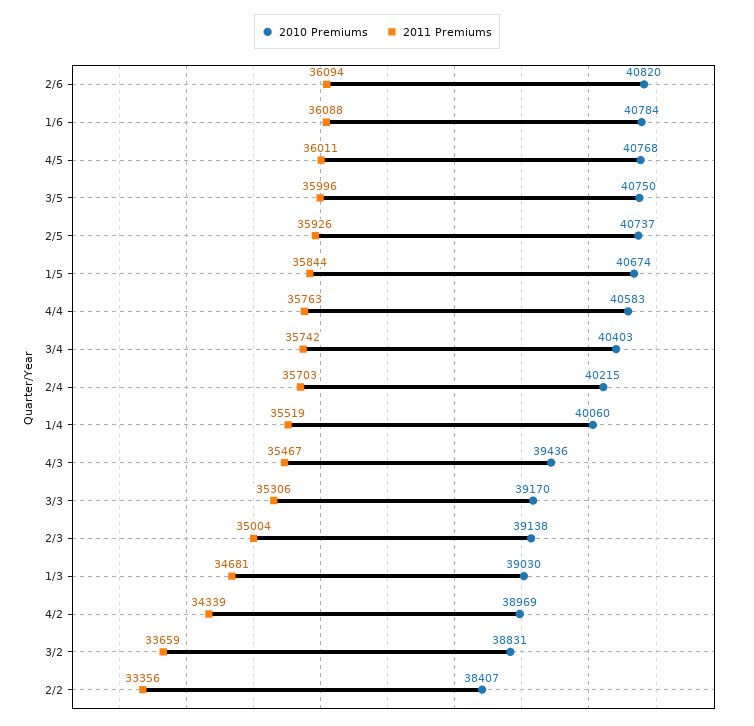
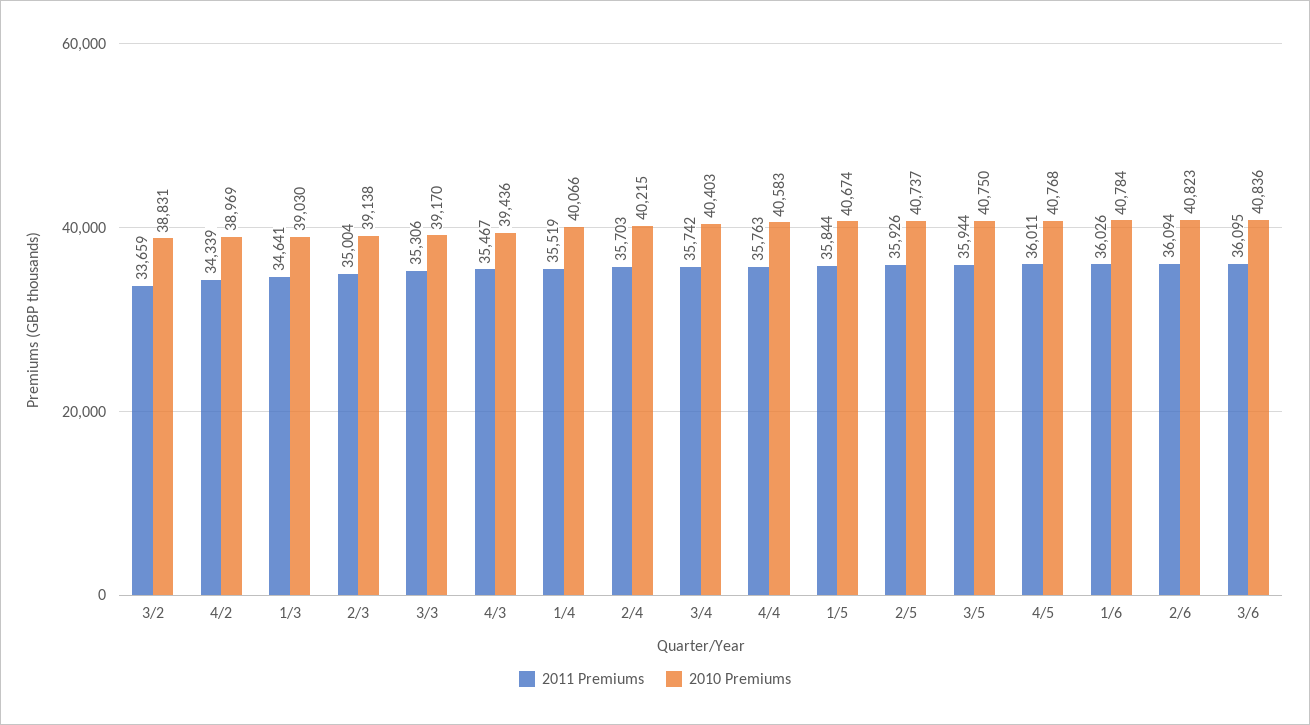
2010 Premiums, 2/6: 40820 -> 40823
2011 Premiums, 1/6: 36088 -> 36026
2011 Premiums, 3/5: 35996 -> 35944
2010 Premiums, 1/4: 40060 -> 40066
2011 Premiums, 1/3: 34681 -> 34641
2010 Premiums, 2/2: 38407 -> none
2011 Premiums, 2/2: 33356 -> none
2011 Premiums, 3/6: none -> 36095
2010 Premiums, 3/6: none -> 40836

